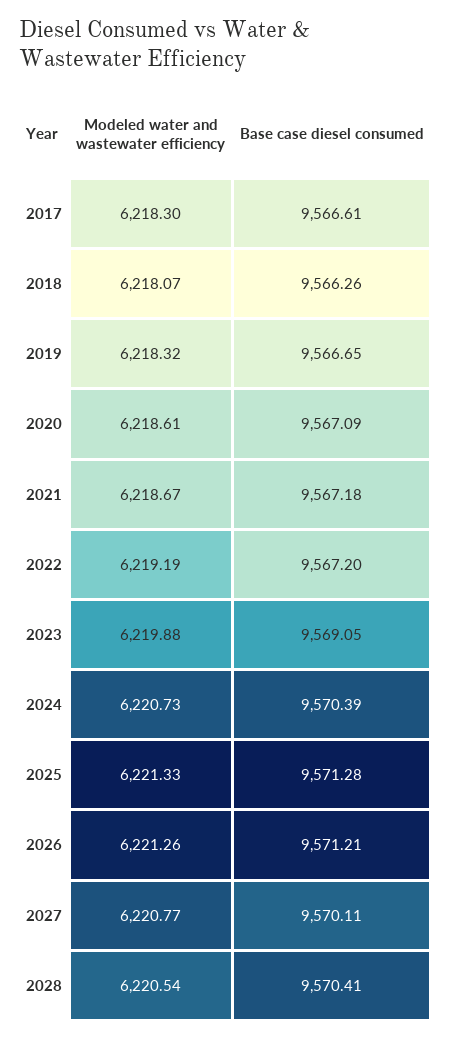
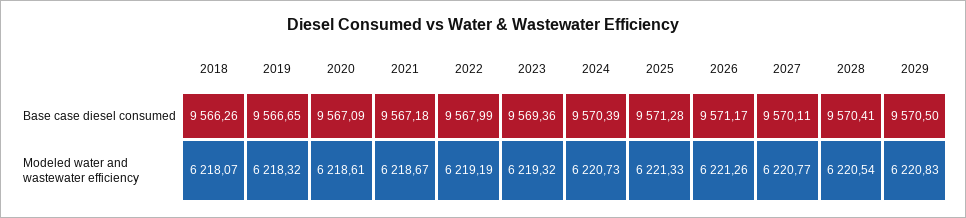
Modeled water and wastewater efficiency, 2017: 6218.3 -> none
Base case diesel consumed, 2017: 9566.61 -> none
Base case diesel consumed, 2022: 9567.2 -> 9567.99
Modeled water and wastewater efficiency, 2023: 6219.88 -> 6219.32
Base case diesel consumed, 2023: 9569.05 -> 9569.36
Base case diesel consumed, 2026: 9571.21 -> 9571.17
Base case diesel consumed, 2029: none -> 9570.5
Modeled water and wastewater efficiency, 2029: none -> 6220.83

